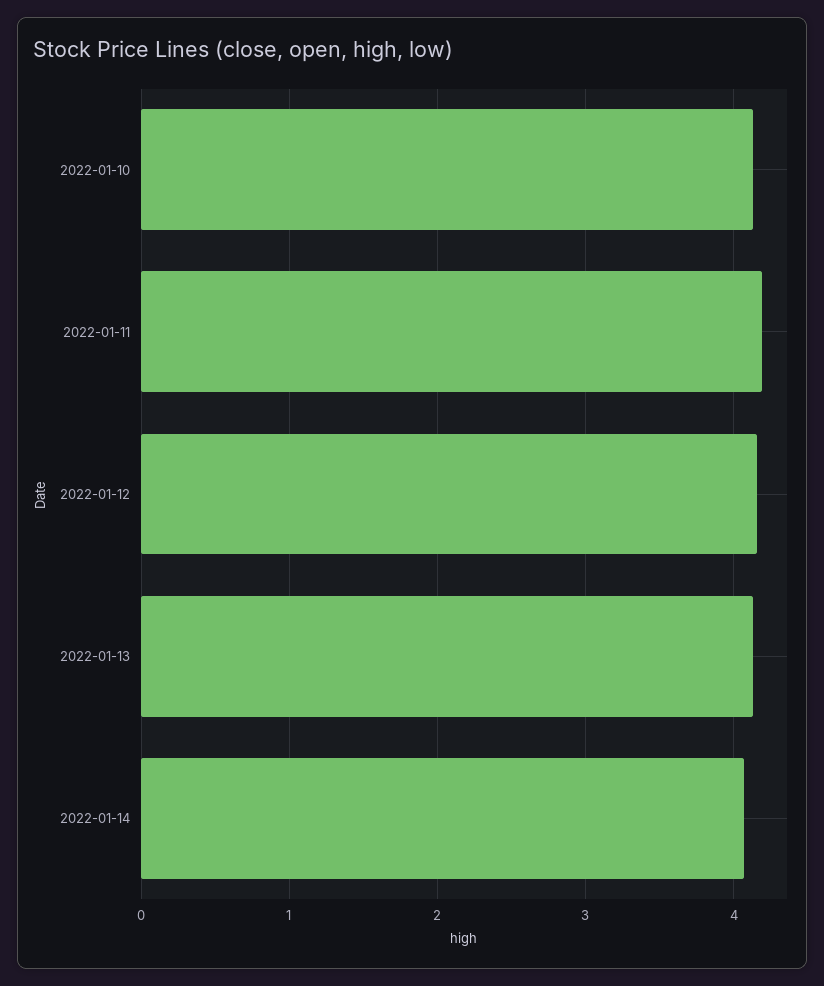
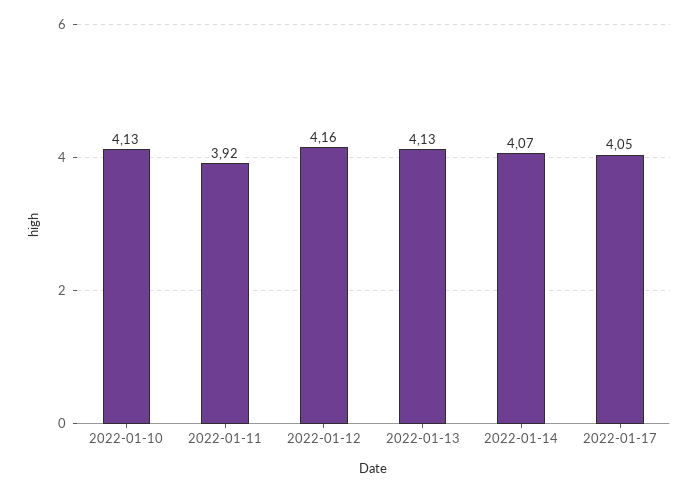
2022-01-11: 4.2 -> 3.92
2022-01-17: none -> 4.05

